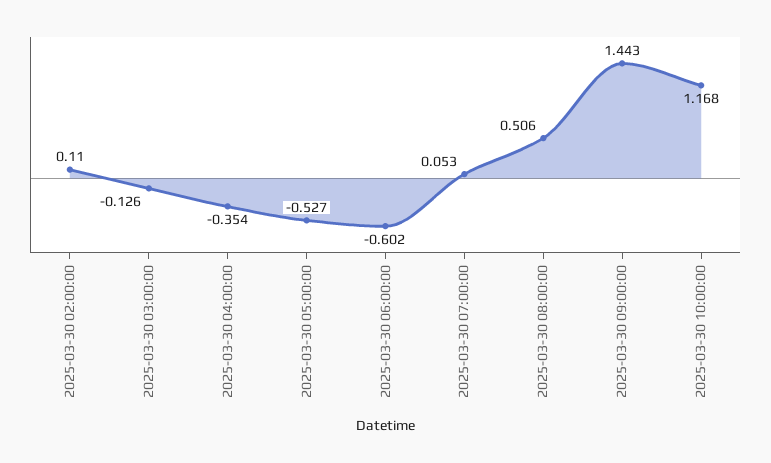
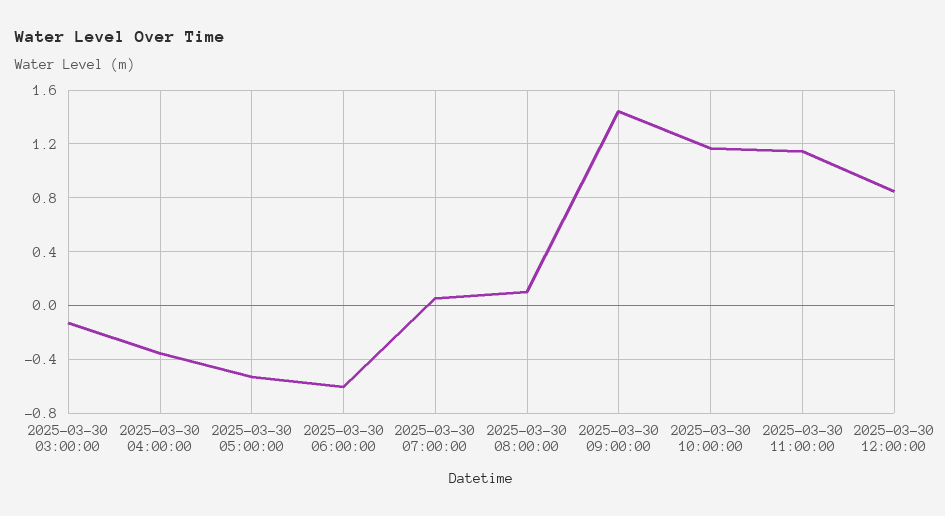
2025-03-30 02:00:00: 0.11 -> none
2025-03-30 08:00:00: 0.506 -> 0.1
2025-03-30 11:00:00: none -> 1.15
2025-03-30 12:00:00: none -> 0.85

